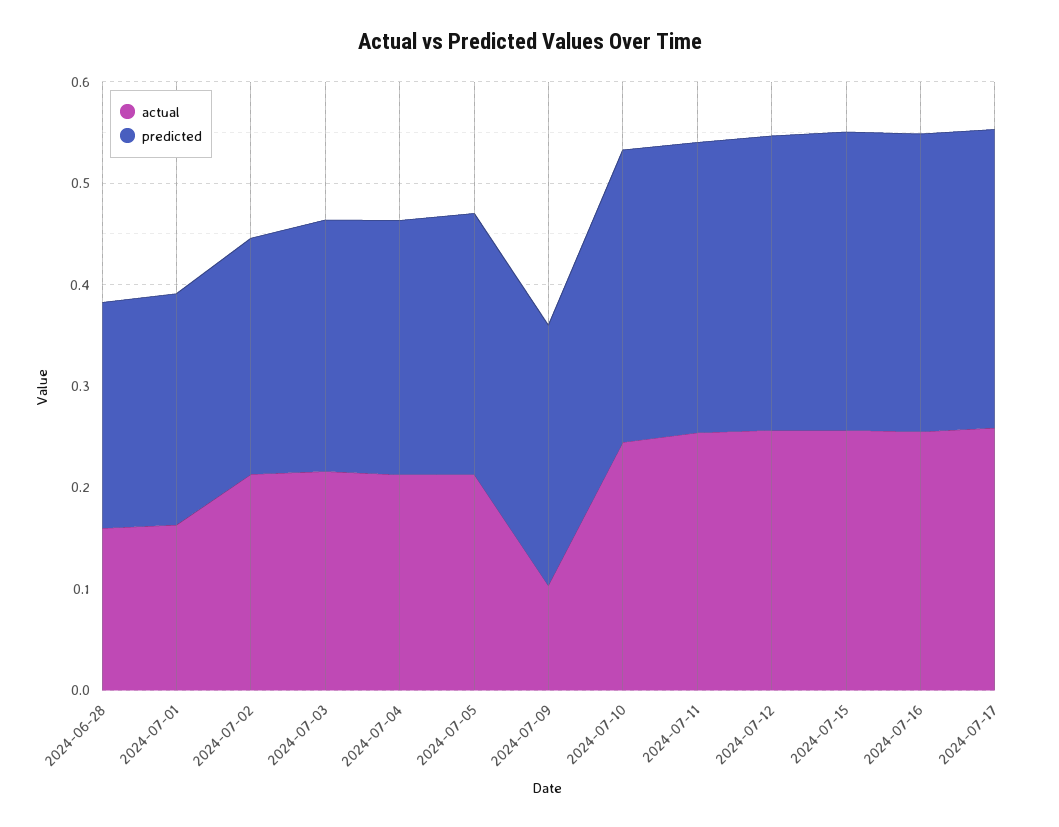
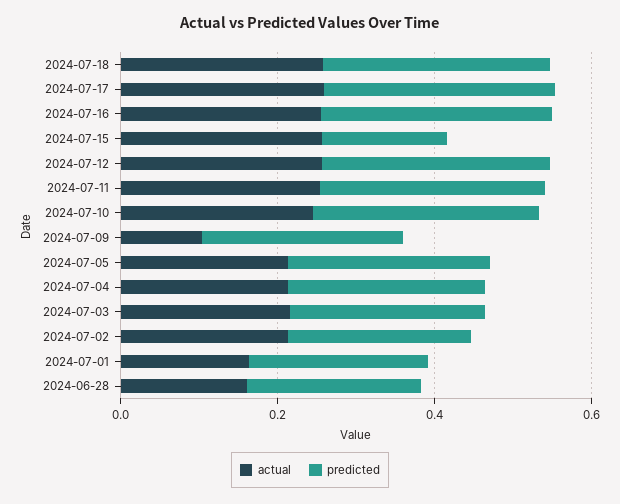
predicted, 2024-07-15: 0.3 -> 0.15
actual, 2024-07-18: none -> 0.25
predicted, 2024-07-18: none -> 0.3

